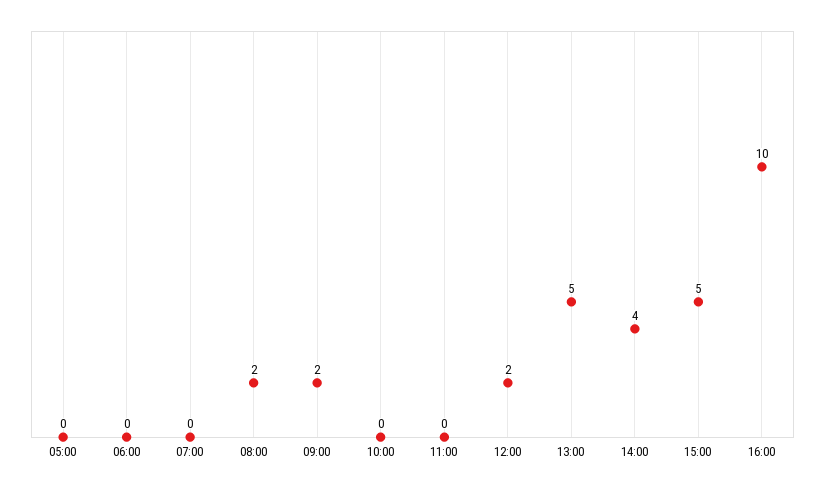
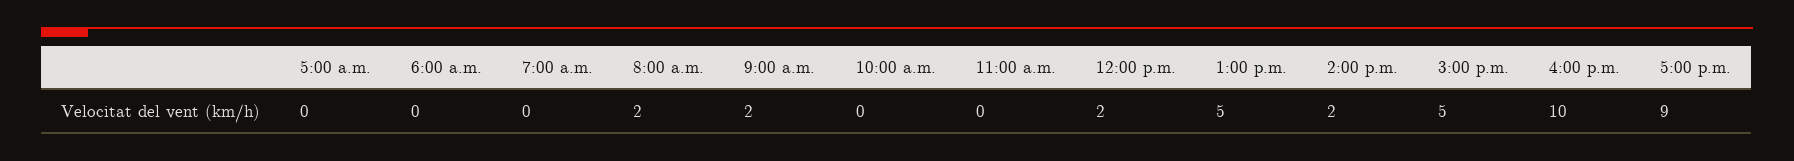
14:00: 4 -> 2
5:00 p.m.: none -> 9

